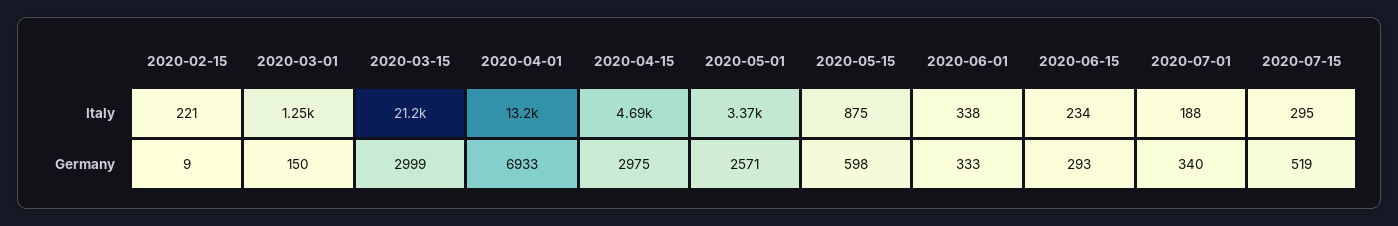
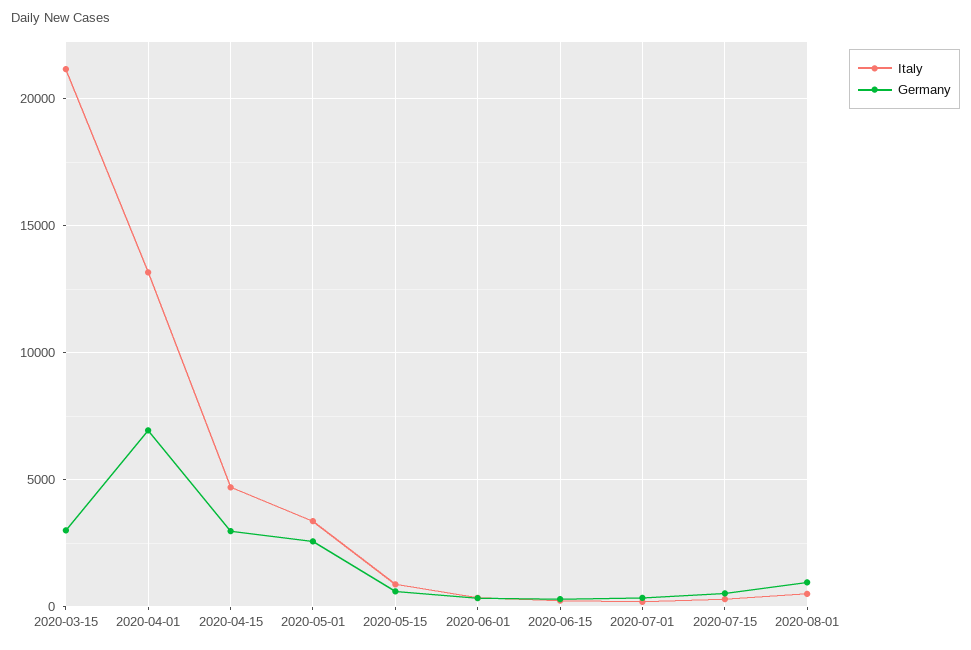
Italy, 2020-02-15: 221 -> none
Italy, 2020-03-01: 1250 -> none
Germany, 2020-02-15: 9 -> none
Germany, 2020-03-01: 150 -> none
Italy, 2020-08-01: none -> 500
Germany, 2020-08-01: none -> 1000

